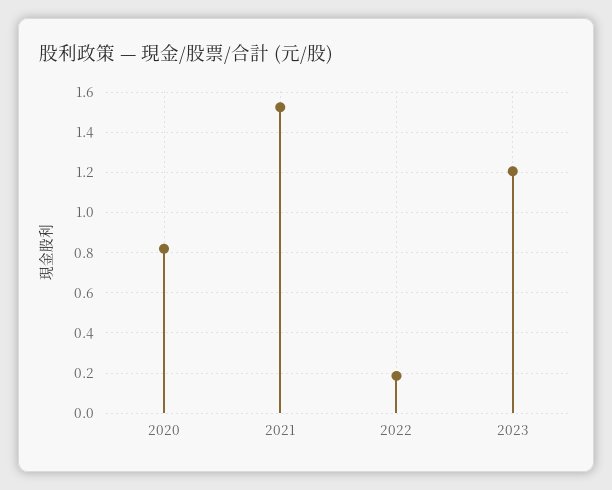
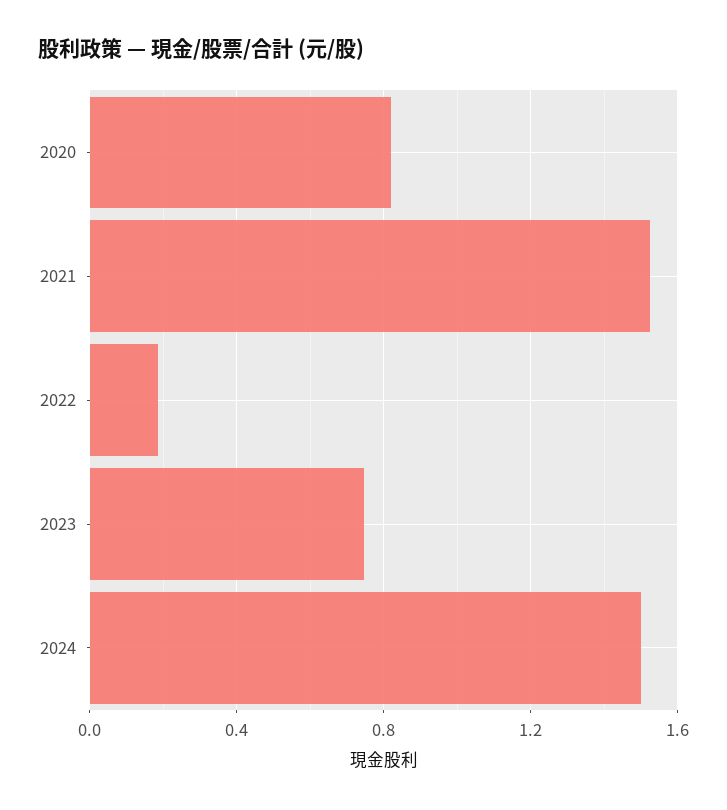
2023: 1.2 -> 0.75
2024: none -> 1.5

